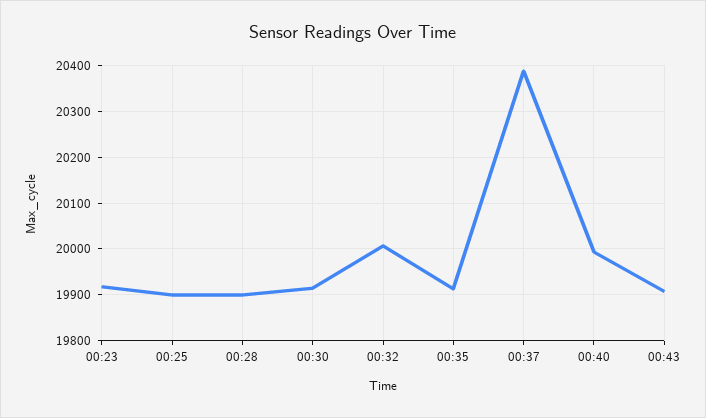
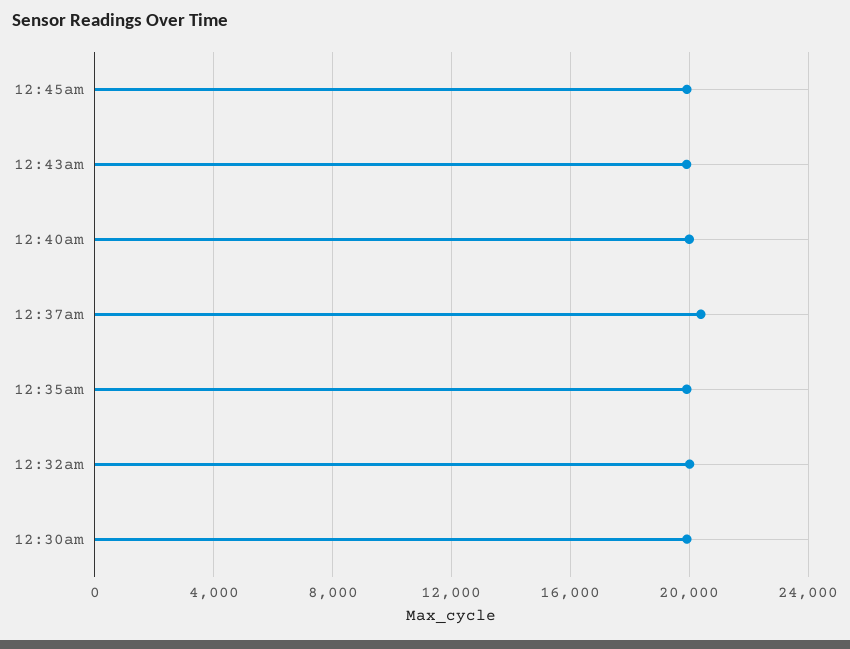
00:23: 19920 -> none
00:25: 19900 -> none
00:28: 19900 -> none
12:45am: none -> 20000

